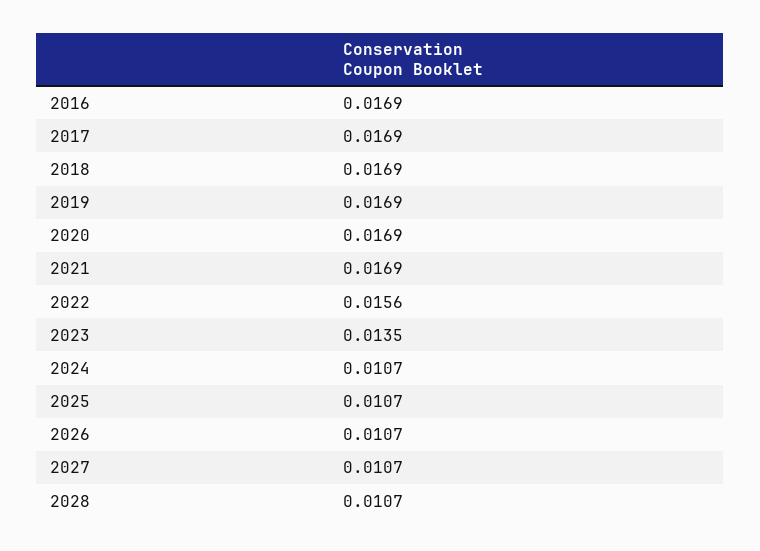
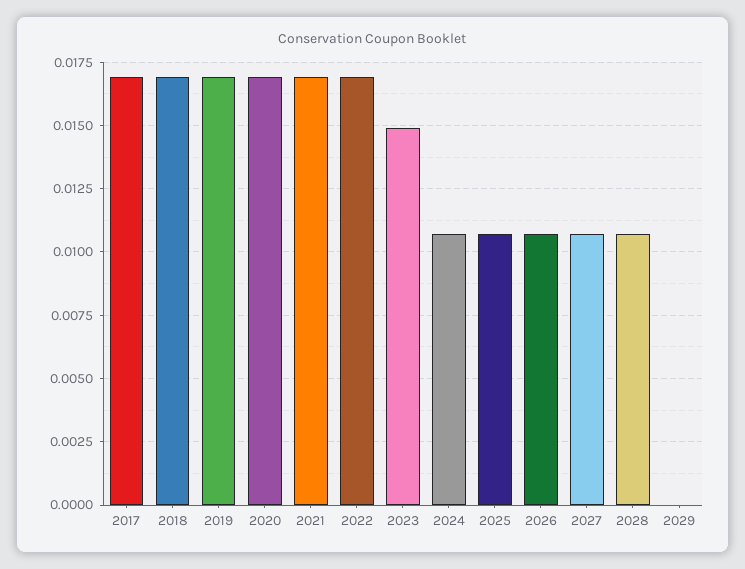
2016: 0.0169 -> none
2022: 0.0156 -> 0.017
2023: 0.0135 -> 0.015
2029: none -> 0

